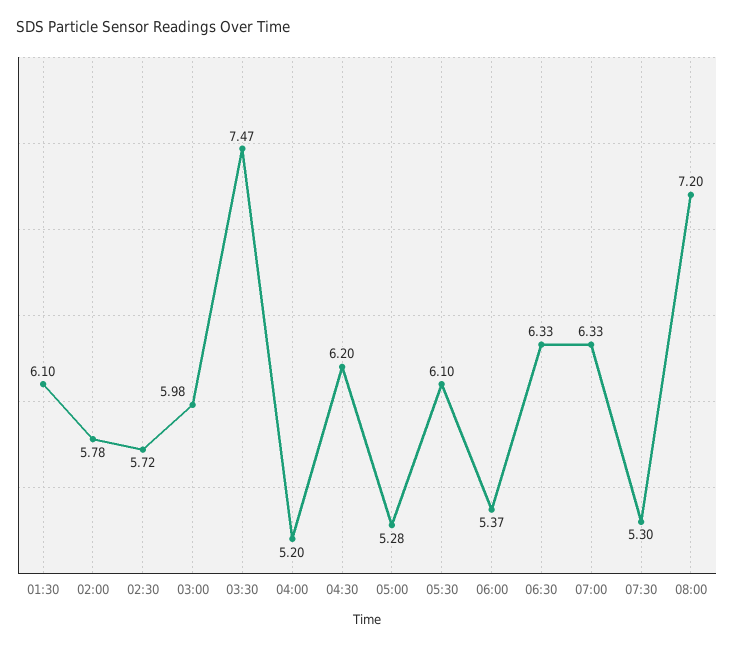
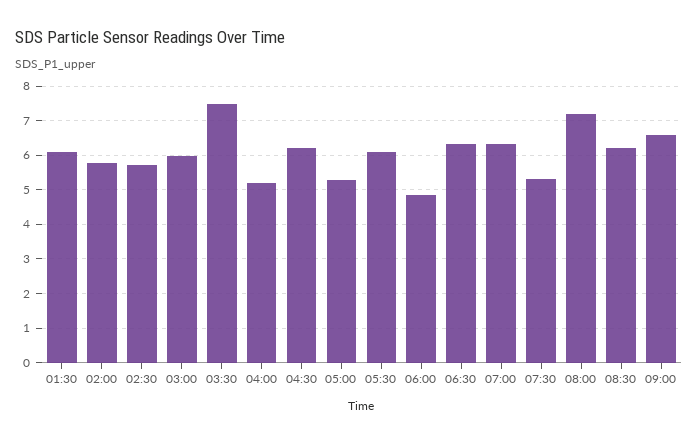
06:00: 5.37 -> 4.8
08:30: none -> 6.2
09:00: none -> 6.6

